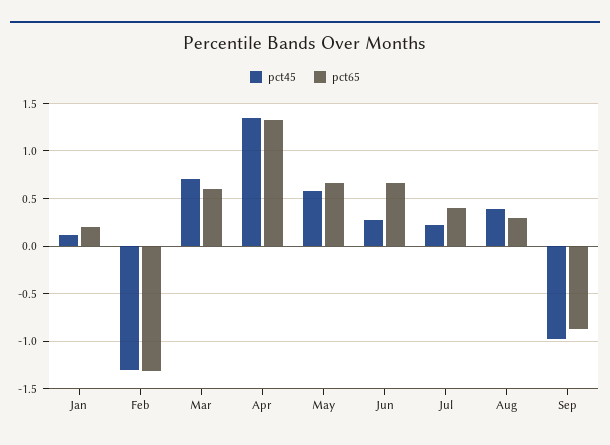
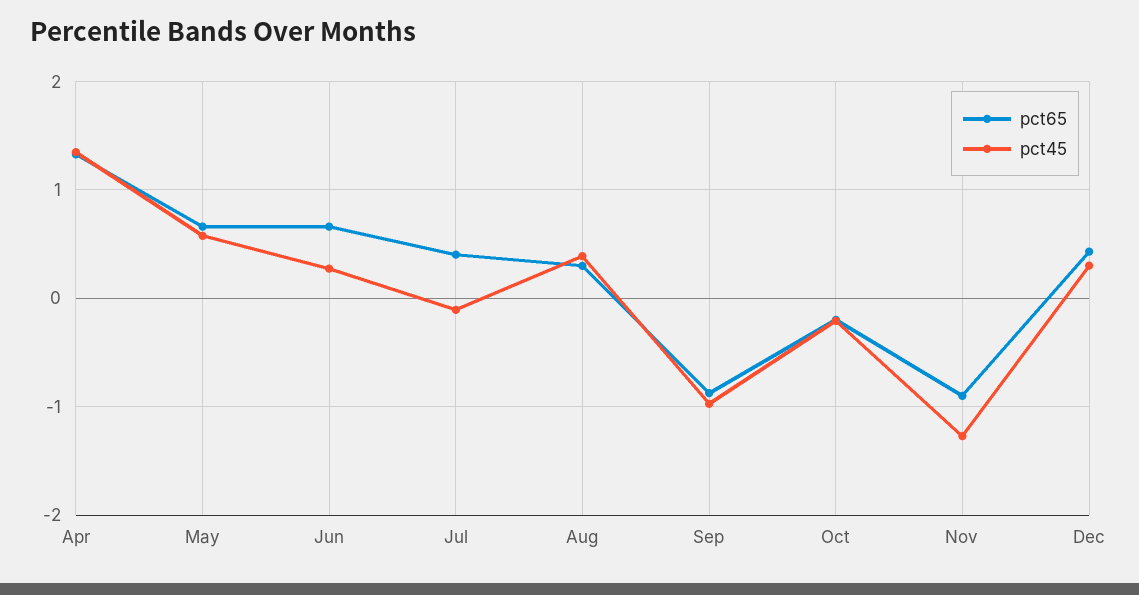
pct45, Jan: 0.1 -> none
pct65, Jan: 0.2 -> none
pct45, Feb: -1.3 -> none
pct65, Feb: -1.3 -> none
pct45, Mar: 0.7 -> none
pct65, Mar: 0.6 -> none
pct45, Jul: 0.2 -> -0.1
pct65, Oct: none -> -0.2
pct45, Oct: none -> -0.2
pct65, Nov: none -> -0.9
pct45, Nov: none -> -1.3
pct65, Dec: none -> 0.4
pct45, Dec: none -> 0.3

